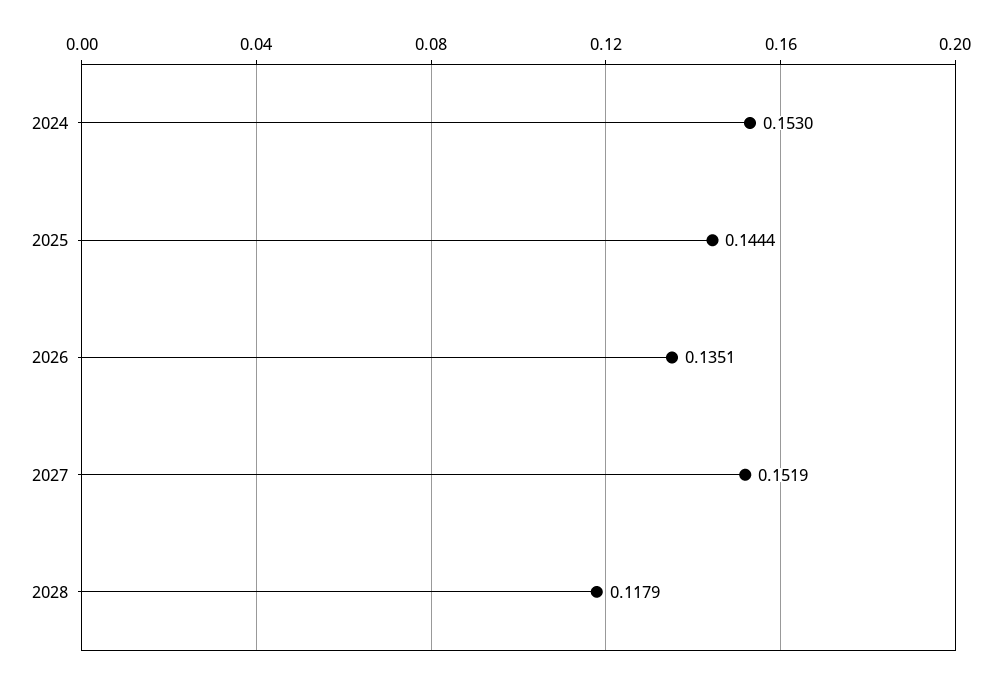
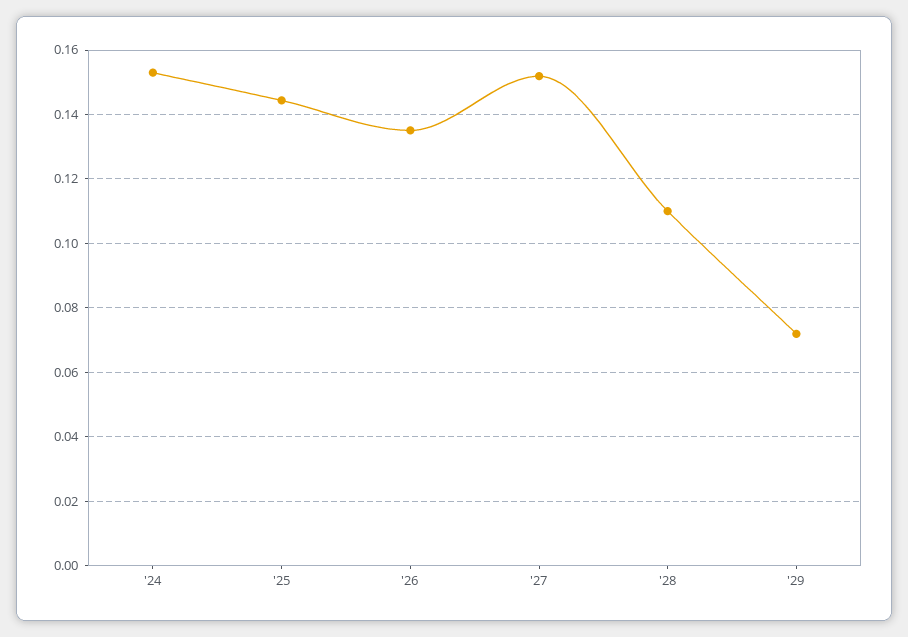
2028: 0.1179 -> 0.11
'29: none -> 0.072

